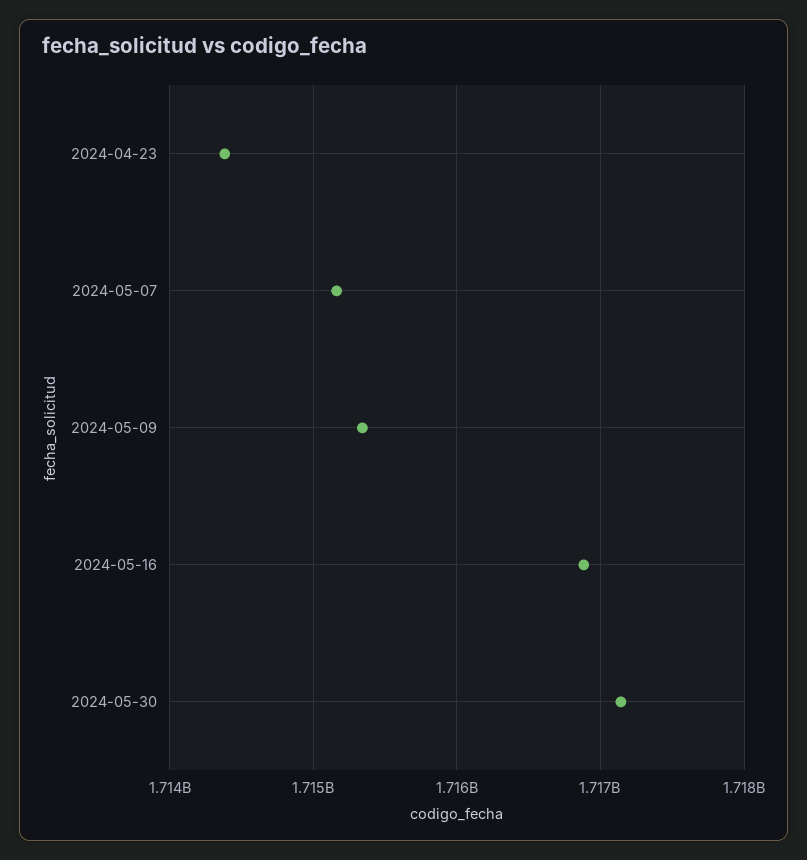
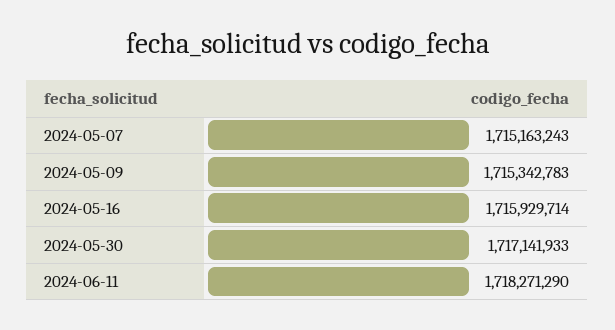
2024-04-23: 1714400000 -> none
2024-05-16: 1716900000 -> 1715929714
2024-06-11: none -> 1718271290

